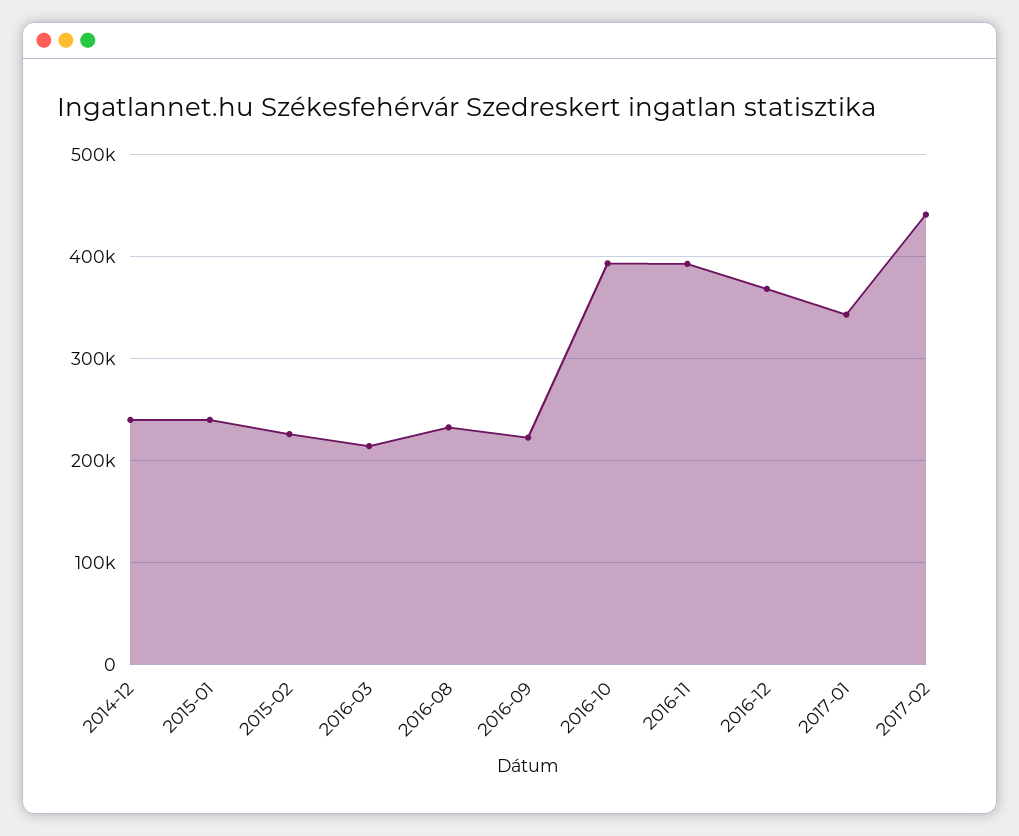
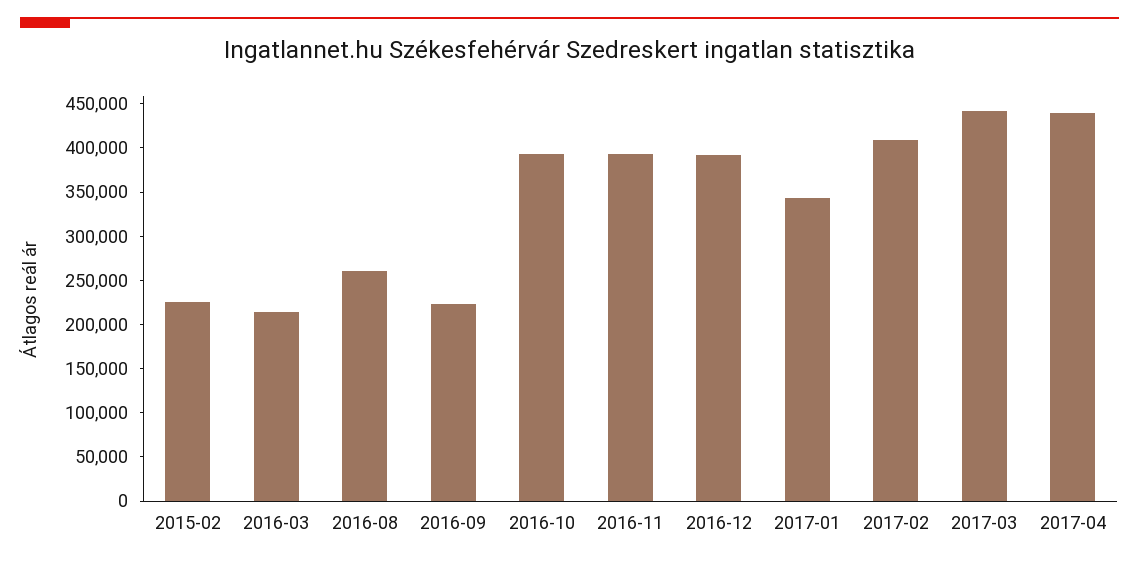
2014-12: 240000 -> none
2015-01: 240000 -> none
2016-08: 230000 -> 260000
2016-12: 370000 -> 390000
2017-02: 440000 -> 410000
2017-03: none -> 440000
2017-04: none -> 440000

